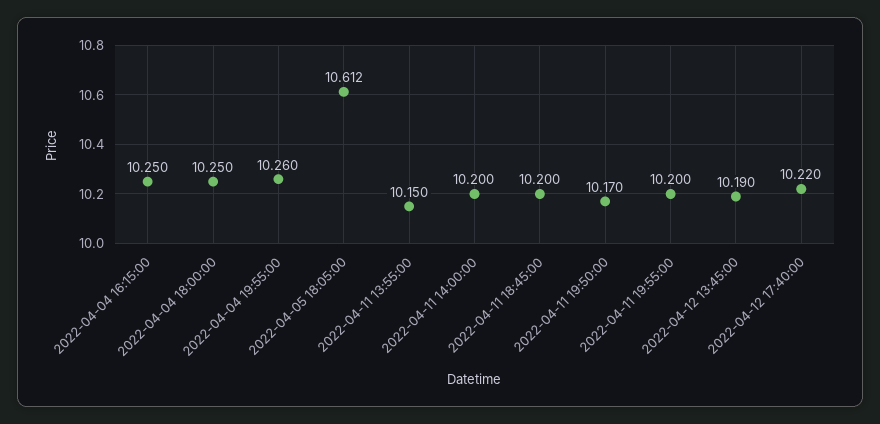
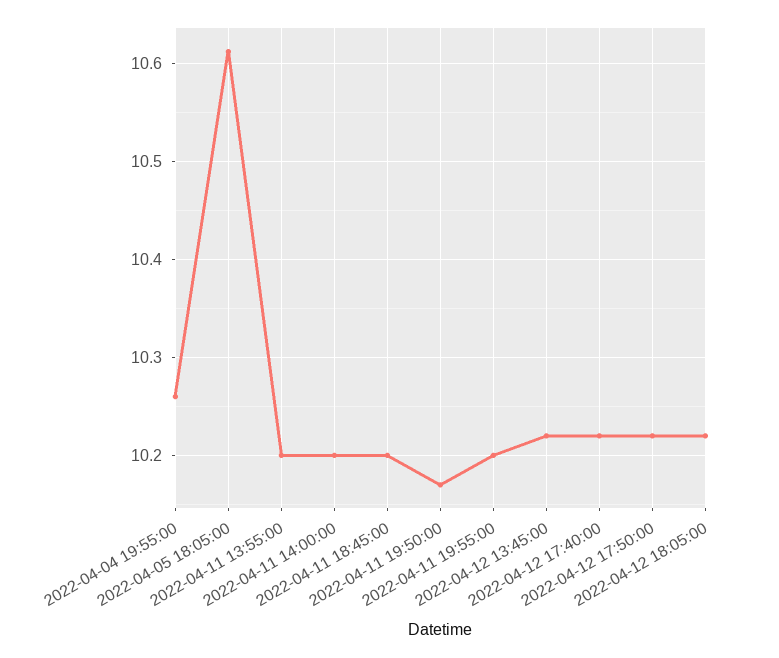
2022-04-04 16:15:00: 10.25 -> none
2022-04-04 18:00:00: 10.25 -> none
2022-04-11 13:55:00: 10.15 -> 10.2
2022-04-12 13:45:00: 10.19 -> 10.22
2022-04-12 17:50:00: none -> 10.22
2022-04-12 18:05:00: none -> 10.22

